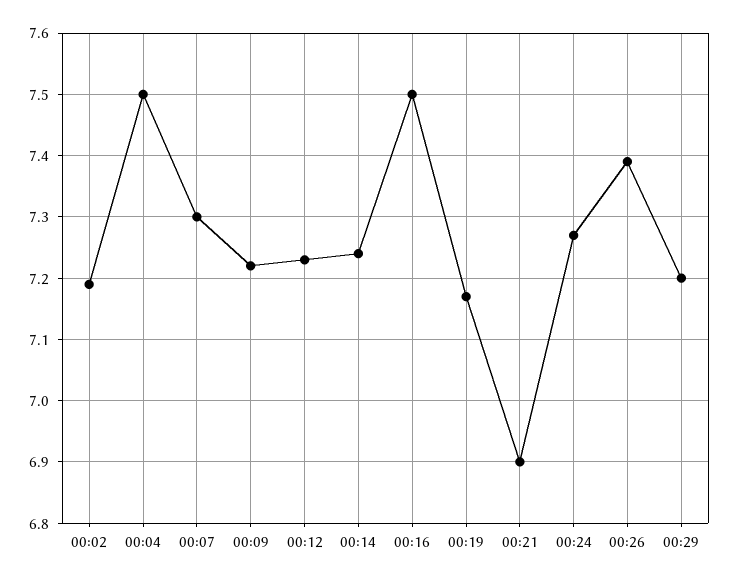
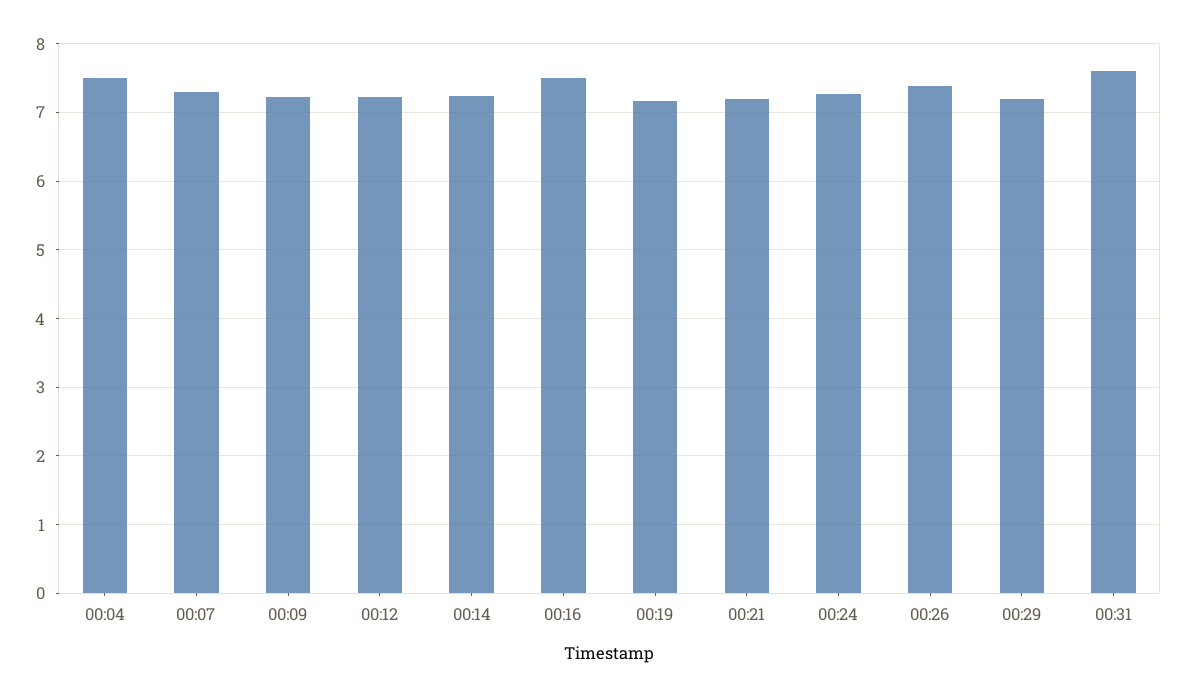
00:02: 7.19 -> none
00:21: 6.9 -> 7.2
00:31: none -> 7.6

